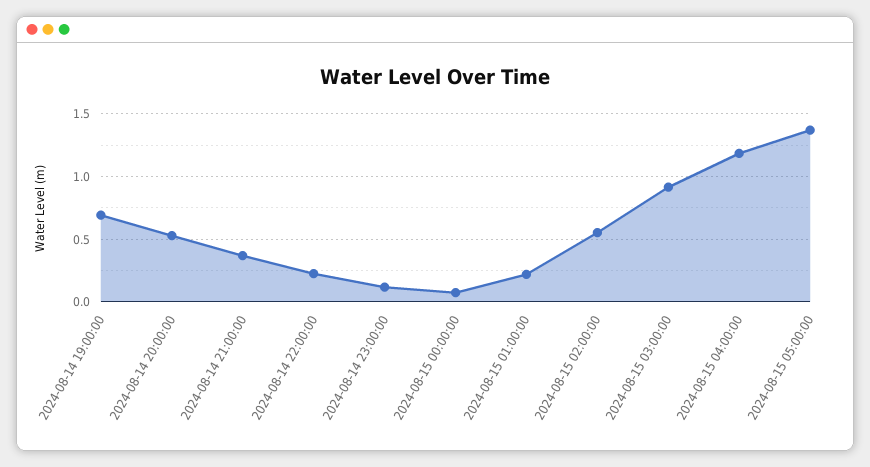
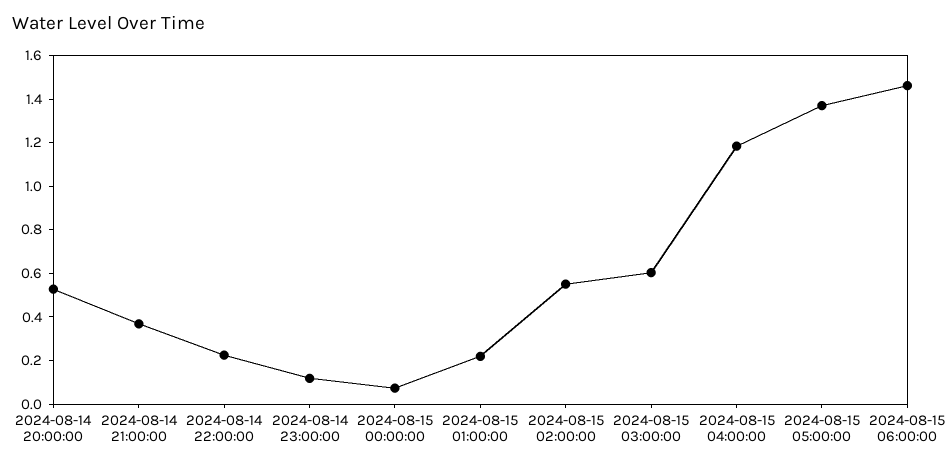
2024-08-14 19:00:00: 0.7 -> none
2024-08-15 03:00:00: 0.9 -> 0.6
2024-08-15 06:00:00: none -> 1.45

